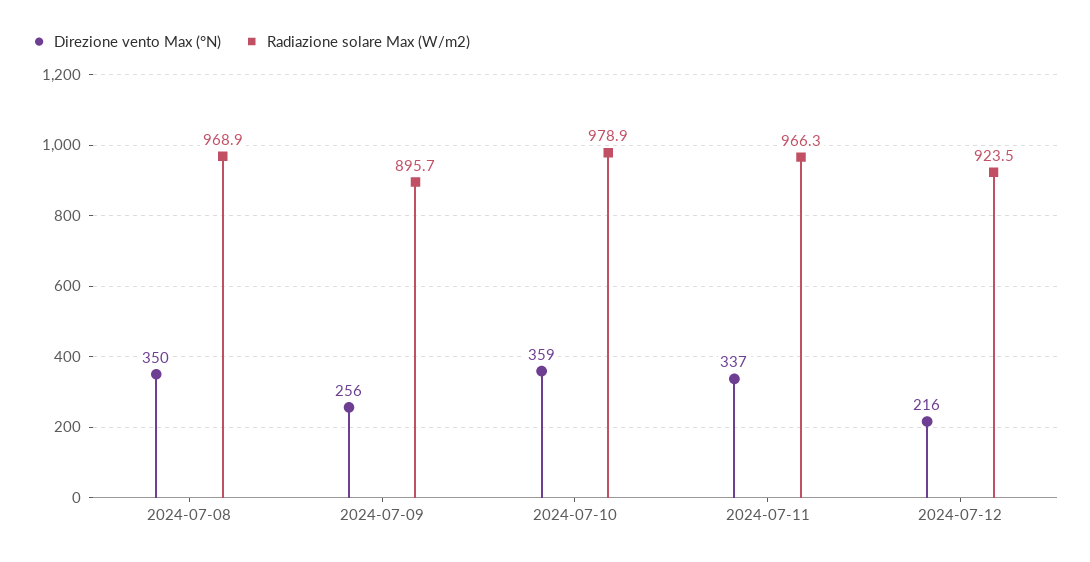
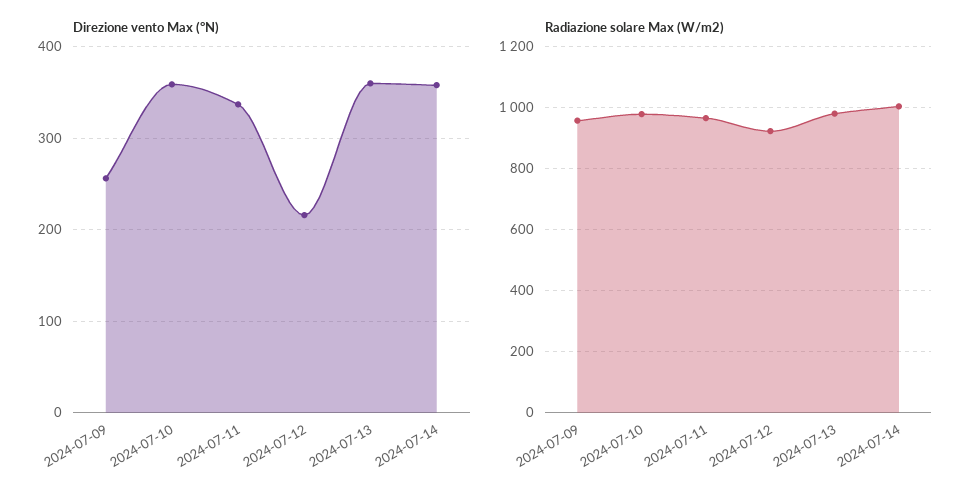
Direzione vento Max (°N), 2024-07-08: 350 -> none
Radiazione solare Max (W/m2), 2024-07-08: 968.9 -> none
Radiazione solare Max (W/m2), 2024-07-09: 895.7 -> 960
Direzione vento Max (°N), 2024-07-13: none -> 360
Direzione vento Max (°N), 2024-07-14: none -> 360
Radiazione solare Max (W/m2), 2024-07-13: none -> 980
Radiazione solare Max (W/m2), 2024-07-14: none -> 1000

